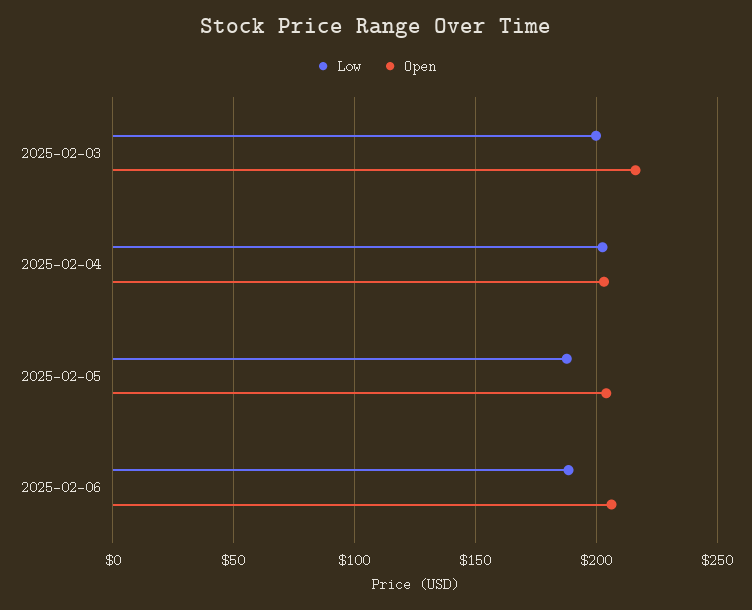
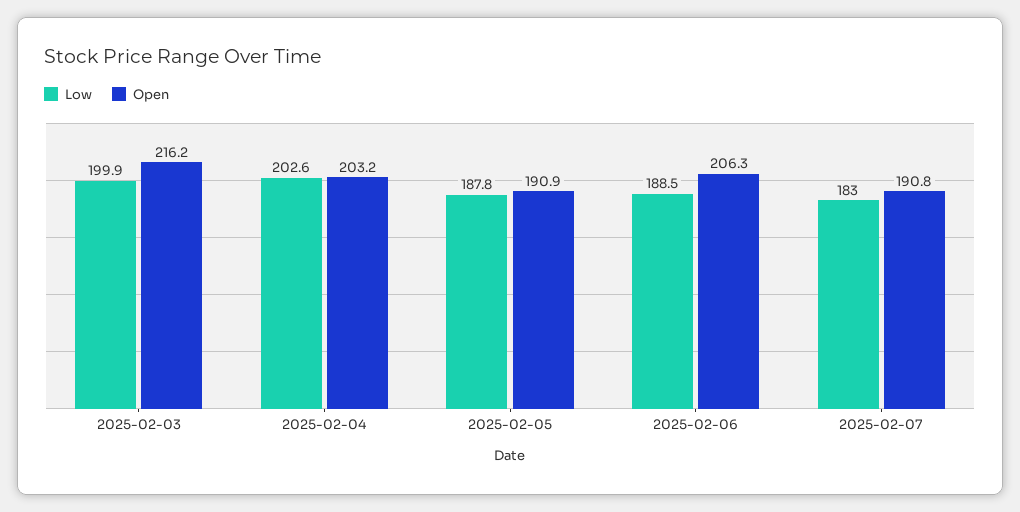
Open, 2025-02-05: 205 -> 190.9
Low, 2025-02-07: none -> 183
Open, 2025-02-07: none -> 190.8

